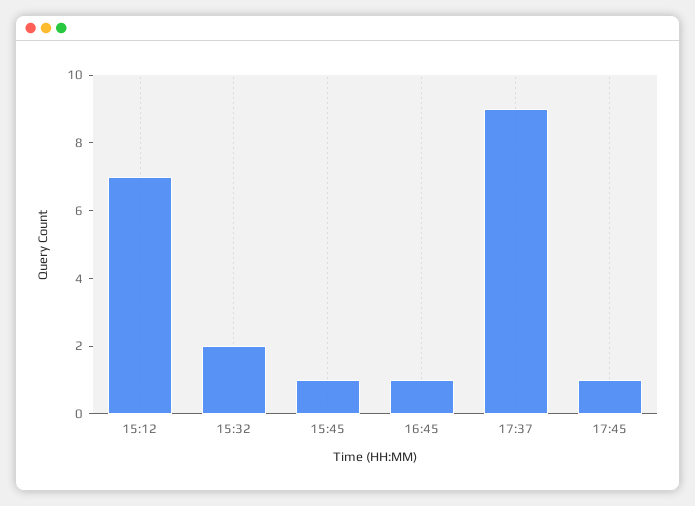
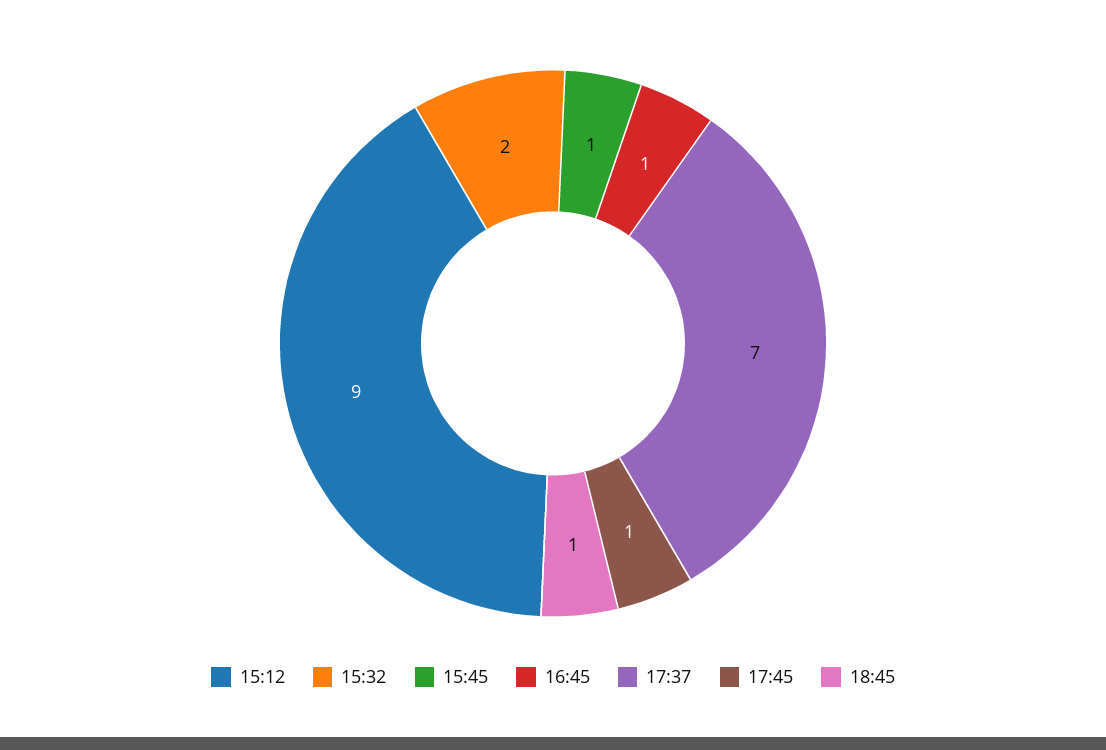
15:12: 7 -> 9
17:37: 9 -> 7
18:45: none -> 1

